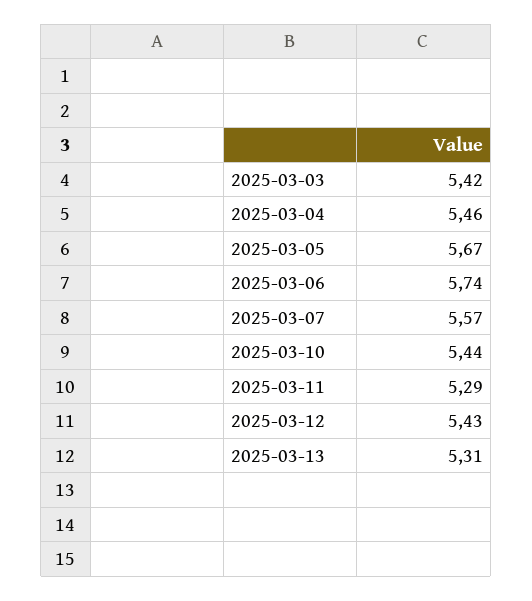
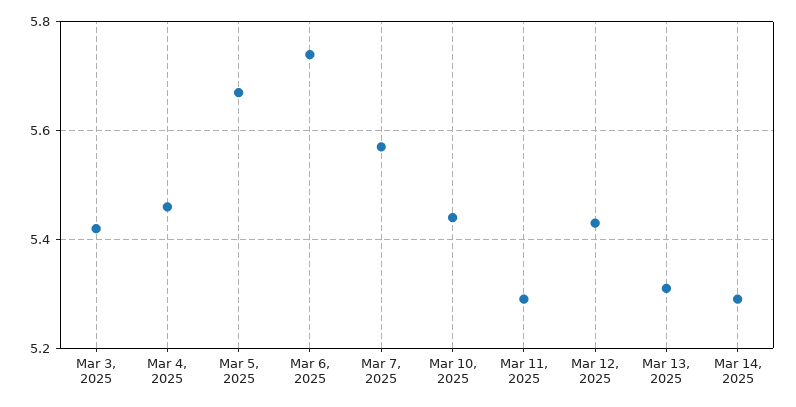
Mar 14, 2025: none -> 5.3

